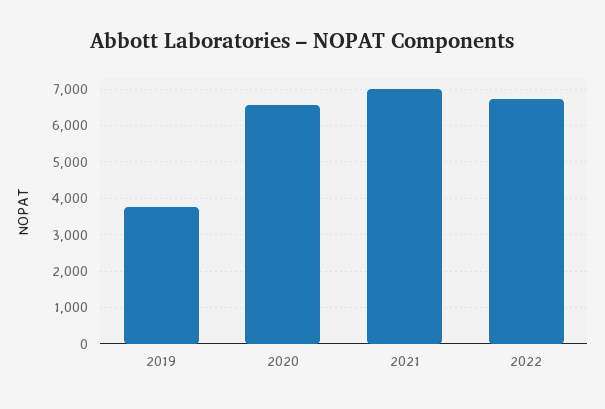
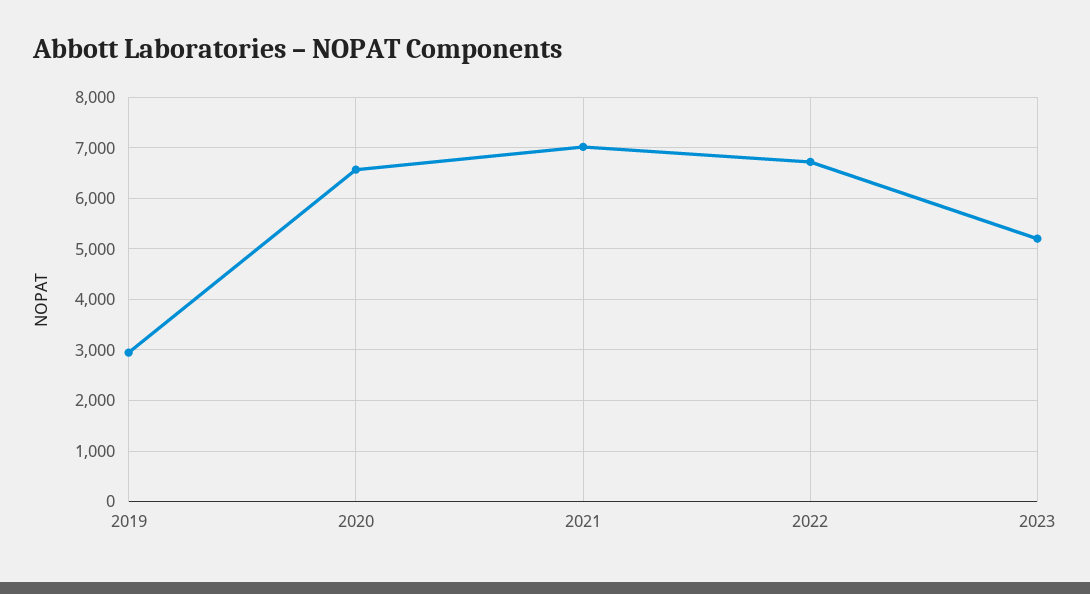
2019: 3800 -> 3000
2023: none -> 5200

